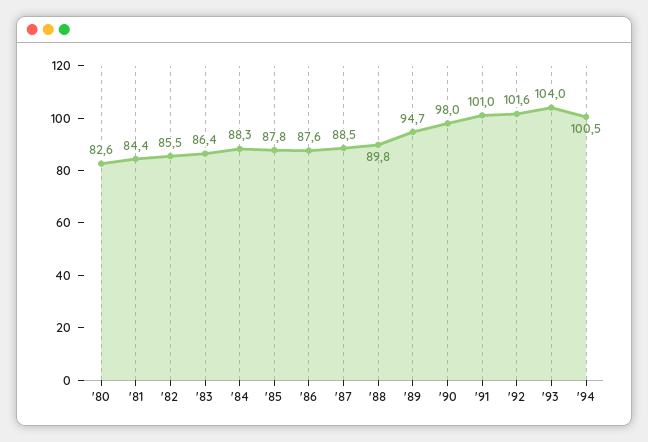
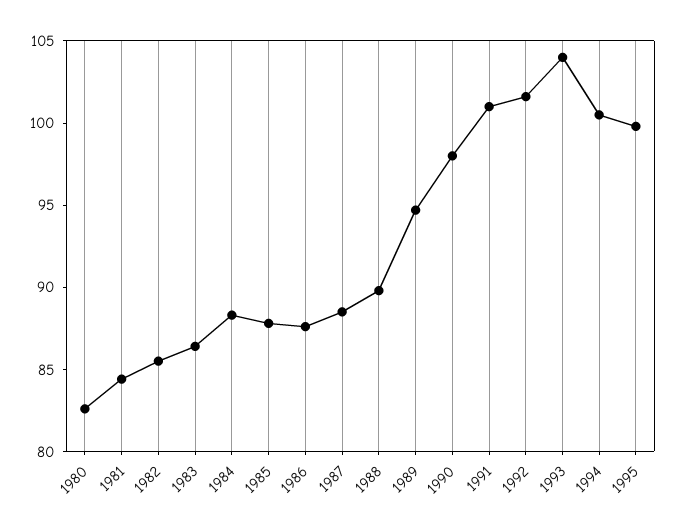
1995: none -> 100

